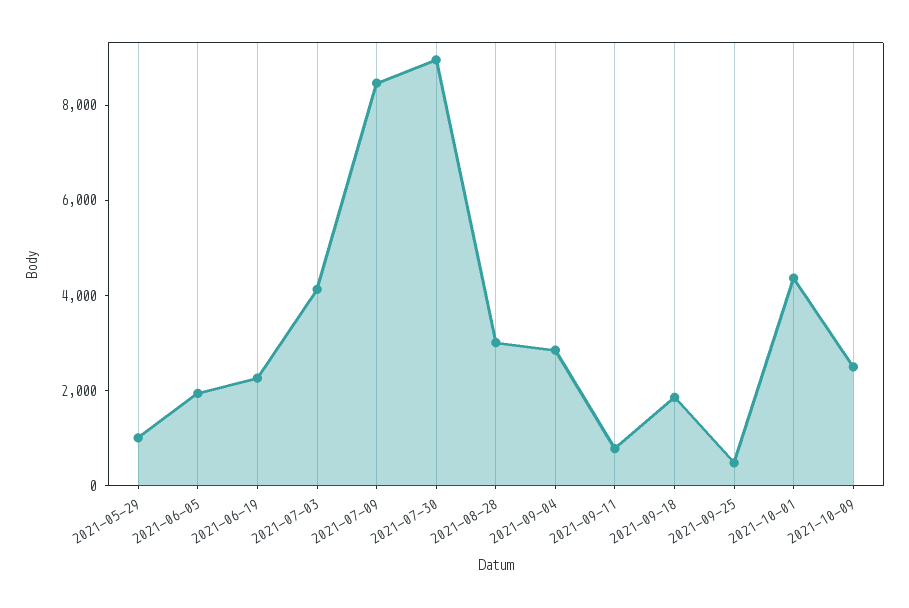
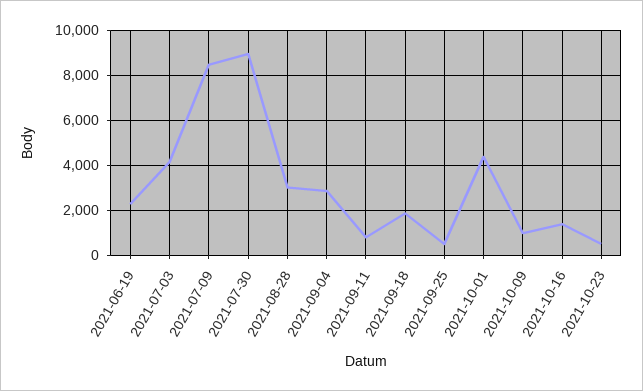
2021-05-29: 1000 -> none
2021-06-05: 2000 -> none
2021-10-09: 2500 -> 1000
2021-10-16: none -> 1500
2021-10-23: none -> 500

